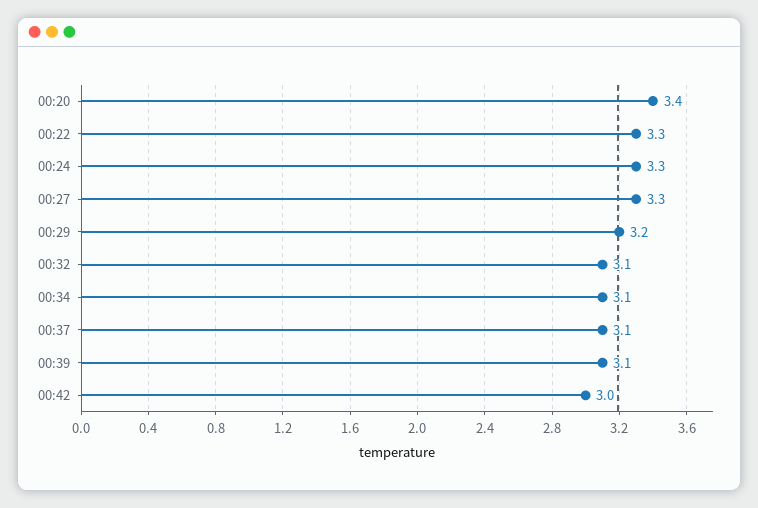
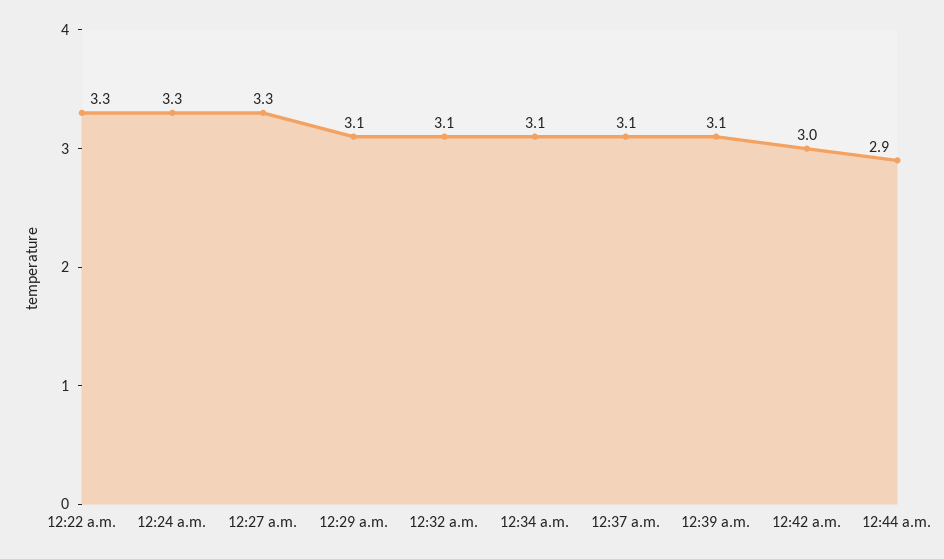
00:20: 3.4 -> none
00:29: 3.2 -> 3.1
12:44 a.m.: none -> 2.9

